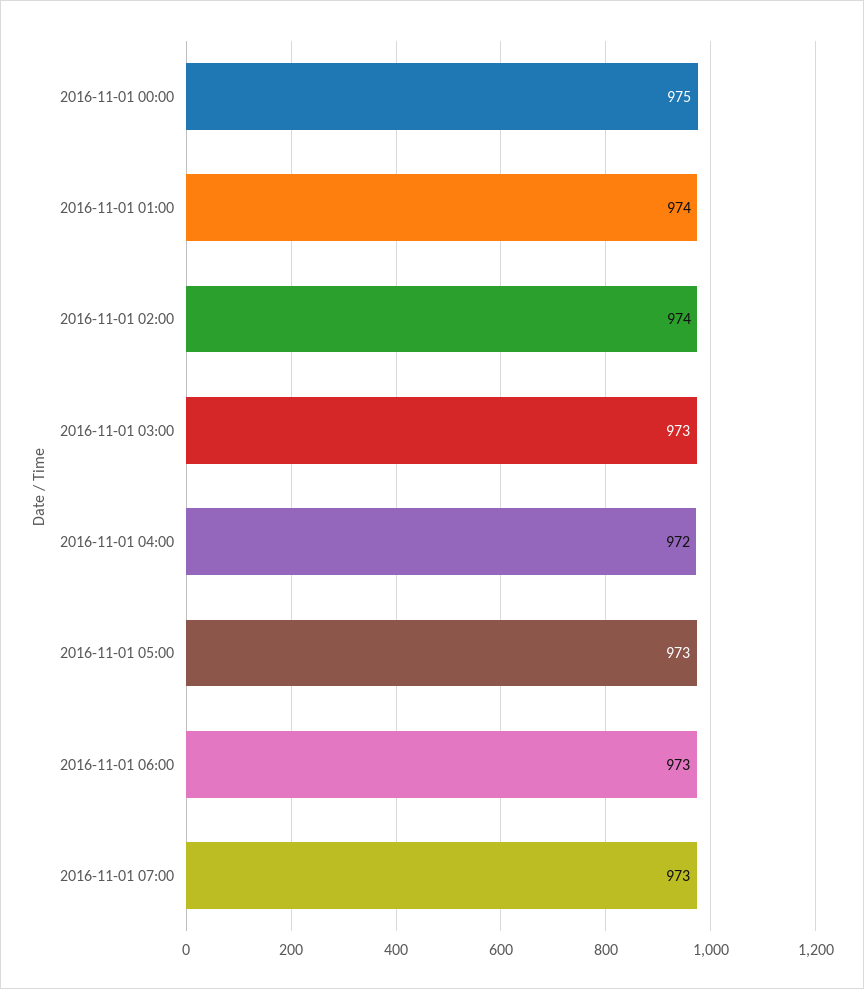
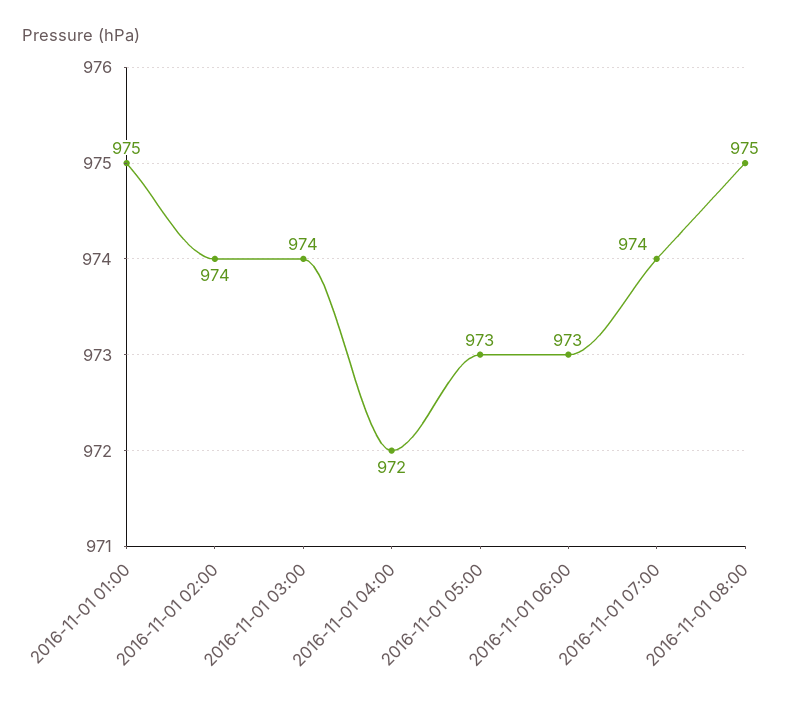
2016-11-01 00:00: 975 -> none
2016-11-01 01:00: 974 -> 975
2016-11-01 03:00: 973 -> 974
2016-11-01 07:00: 973 -> 974
2016-11-01 08:00: none -> 975

